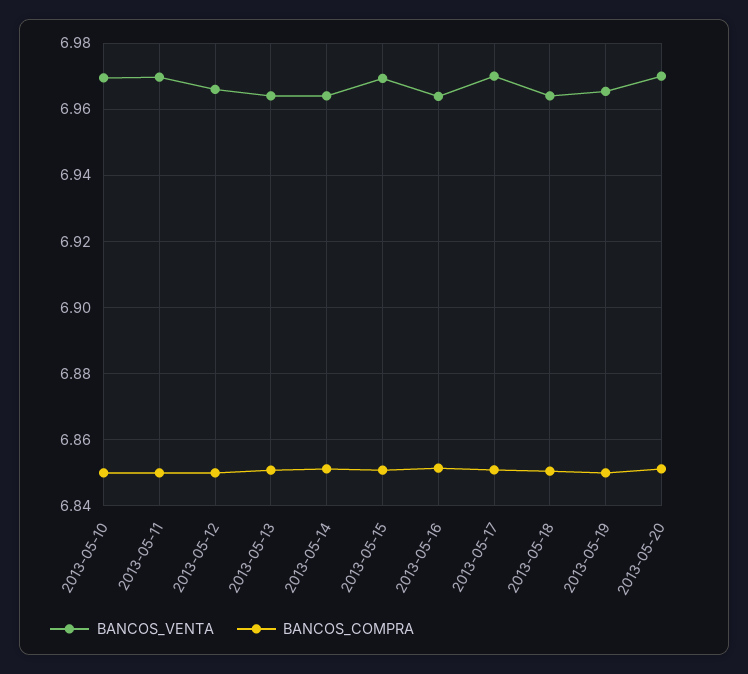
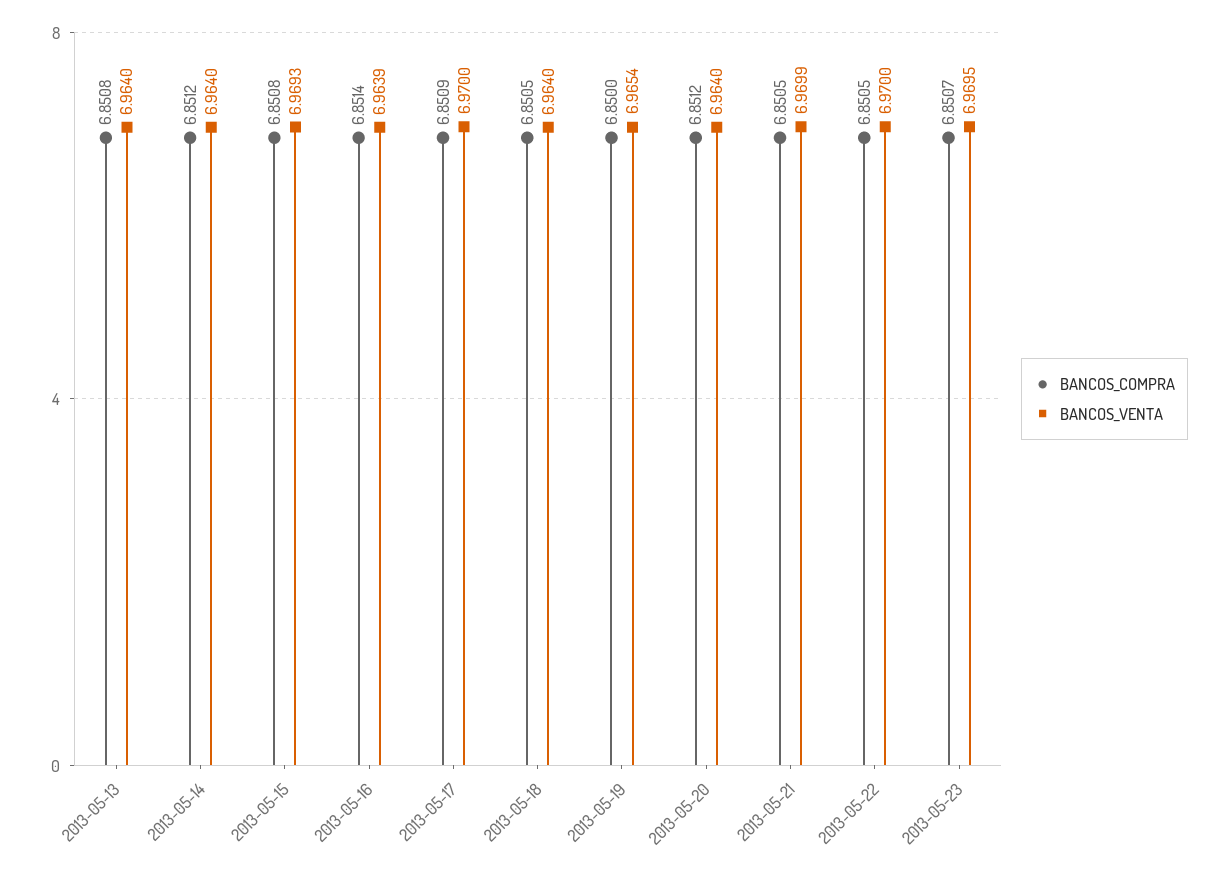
BANCOS_VENTA, 2013-05-10: 6.97 -> none
BANCOS_COMPRA, 2013-05-10: 6.85 -> none
BANCOS_VENTA, 2013-05-11: 6.97 -> none
BANCOS_COMPRA, 2013-05-11: 6.85 -> none
BANCOS_VENTA, 2013-05-12: 6.966 -> none
BANCOS_COMPRA, 2013-05-12: 6.85 -> none
BANCOS_VENTA, 2013-05-20: 6.97 -> 6.964
BANCOS_COMPRA, 2013-05-21: none -> 6.8505
BANCOS_VENTA, 2013-05-21: none -> 6.9699
BANCOS_COMPRA, 2013-05-22: none -> 6.8505
BANCOS_VENTA, 2013-05-22: none -> 6.97
BANCOS_COMPRA, 2013-05-23: none -> 6.8507
BANCOS_VENTA, 2013-05-23: none -> 6.9695

